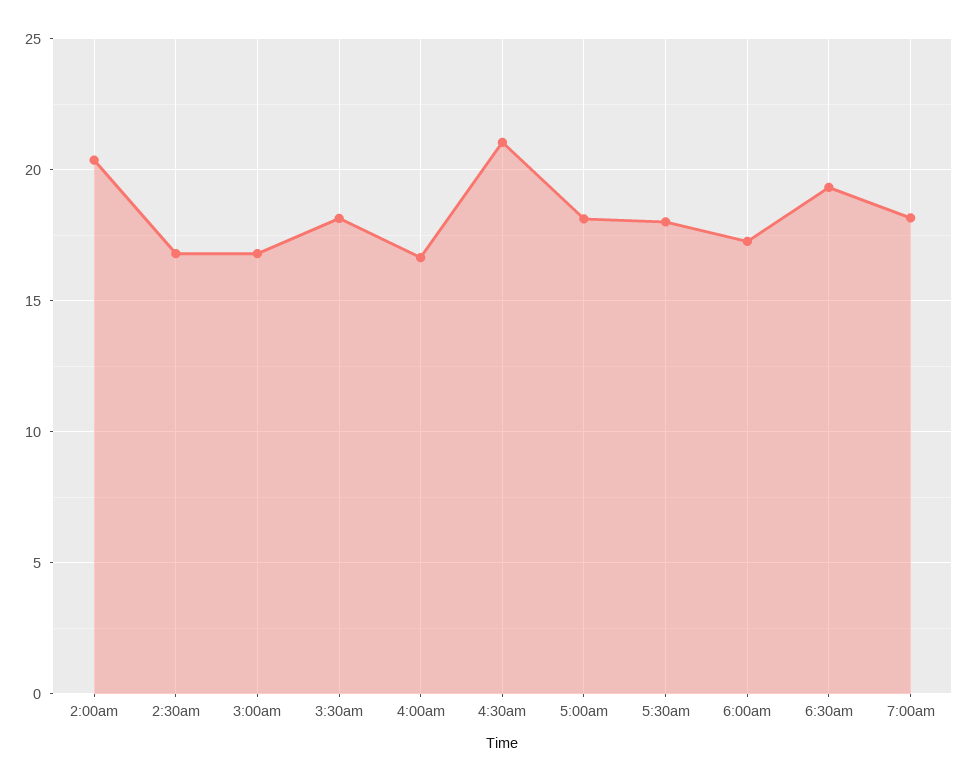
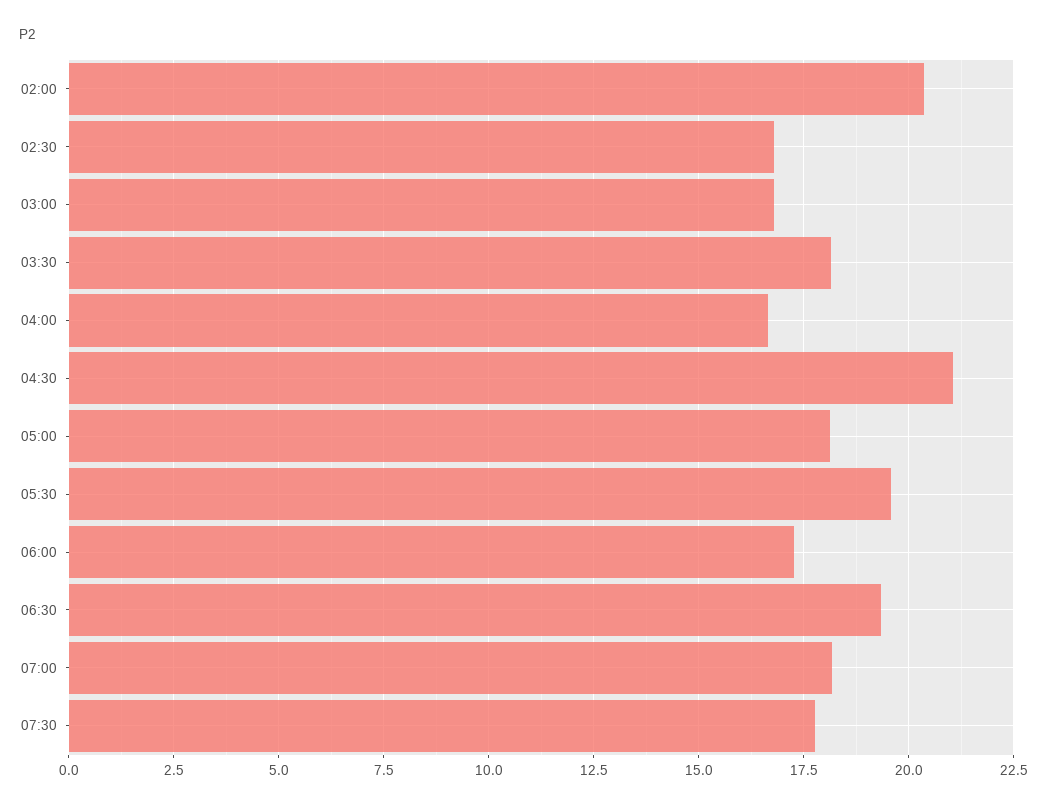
5:30am: 18 -> 19.5
07:30: none -> 17.75

